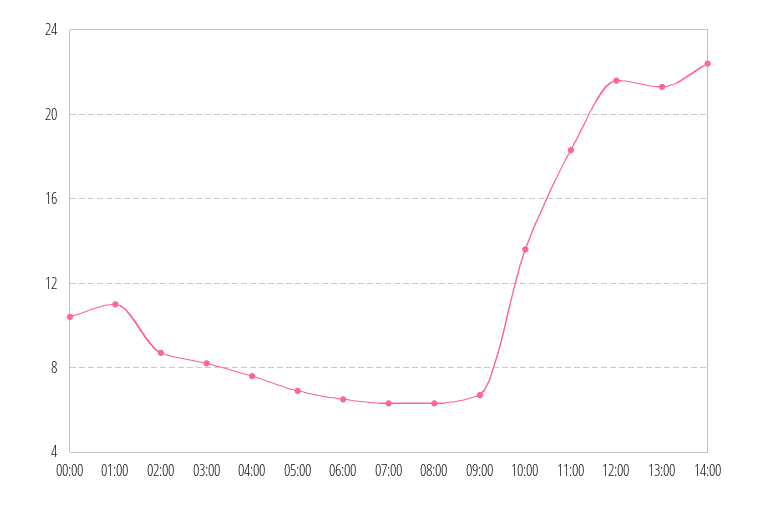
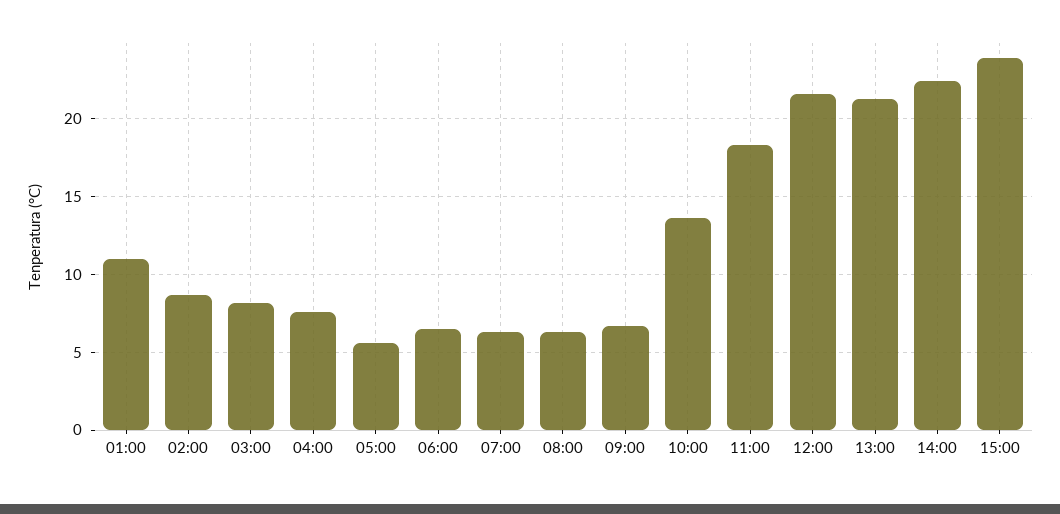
00:00: 10.5 -> none
05:00: 7 -> 5.5
15:00: none -> 24

